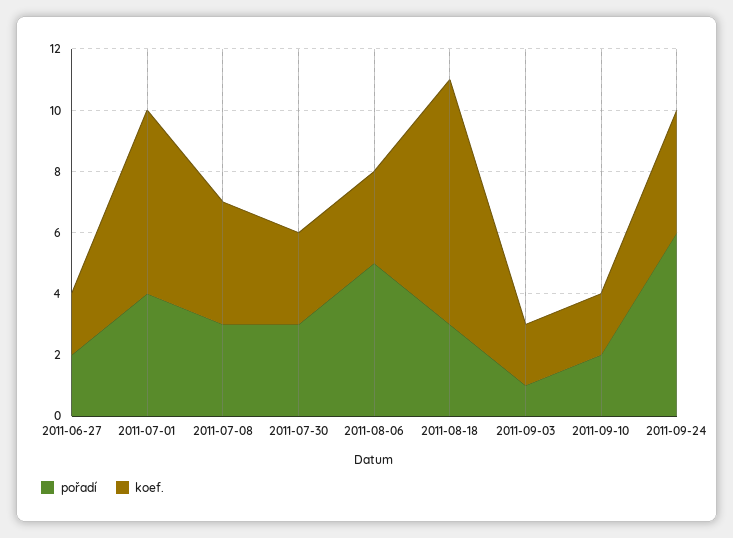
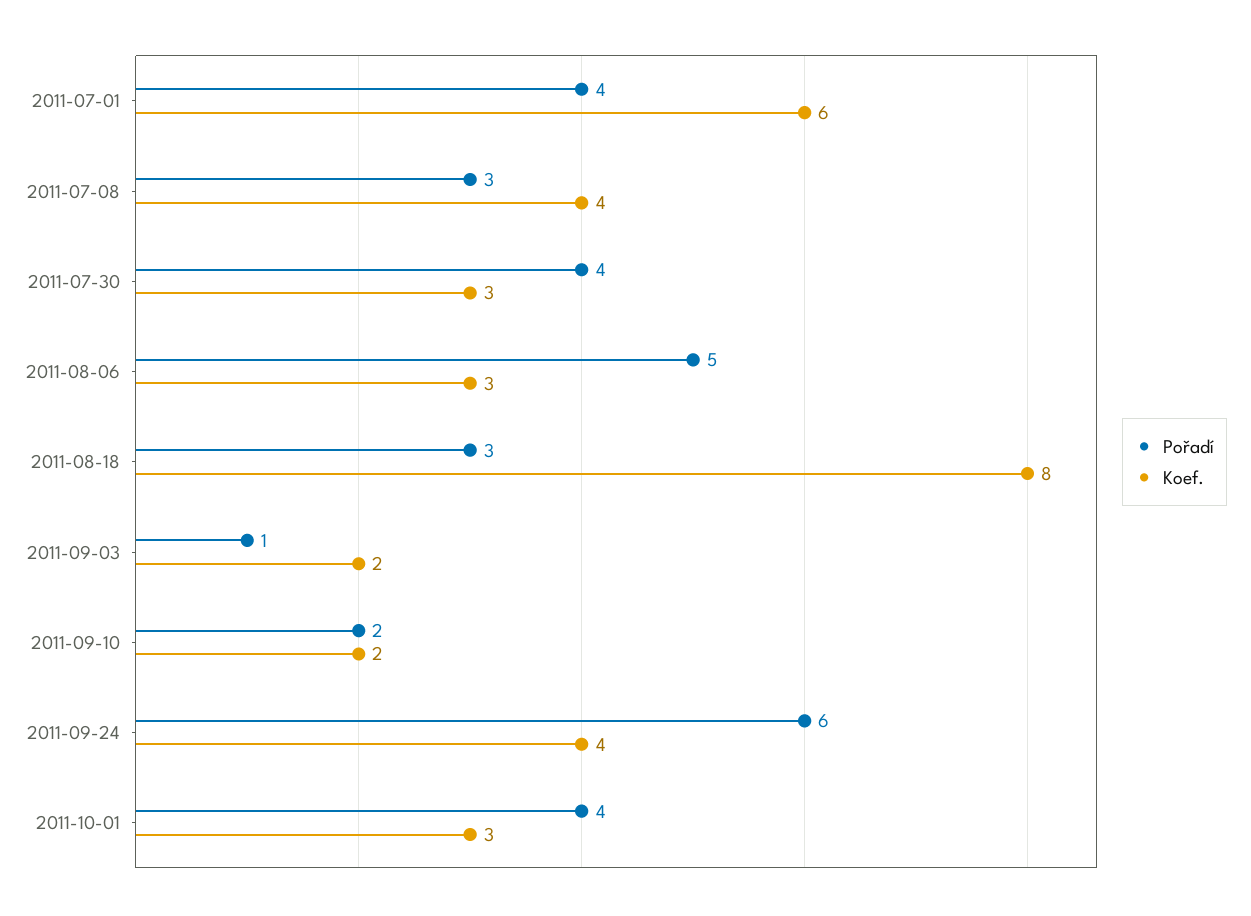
pořadí, 2011-06-27: 2 -> none
koef., 2011-06-27: 2 -> none
pořadí, 2011-07-30: 3 -> 4
pořadí, 2011-10-01: none -> 4
koef., 2011-10-01: none -> 3

